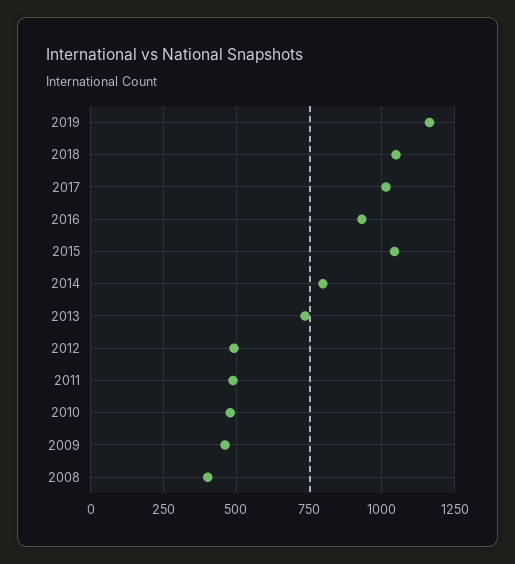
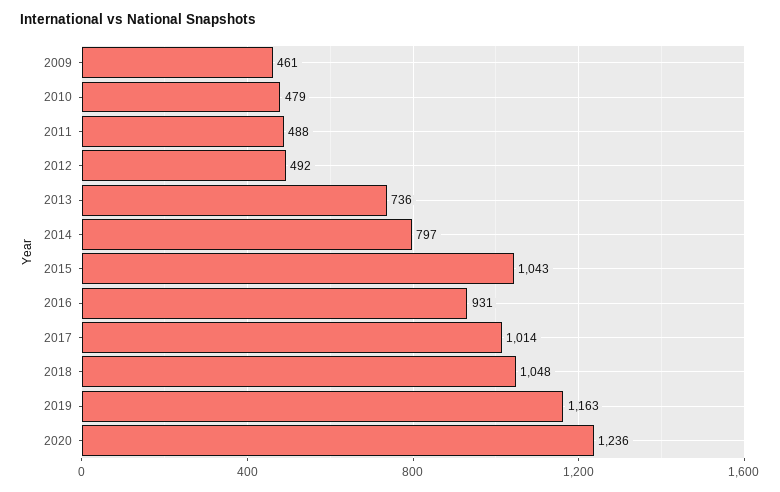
2008: 400 -> none
2020: none -> 1236

